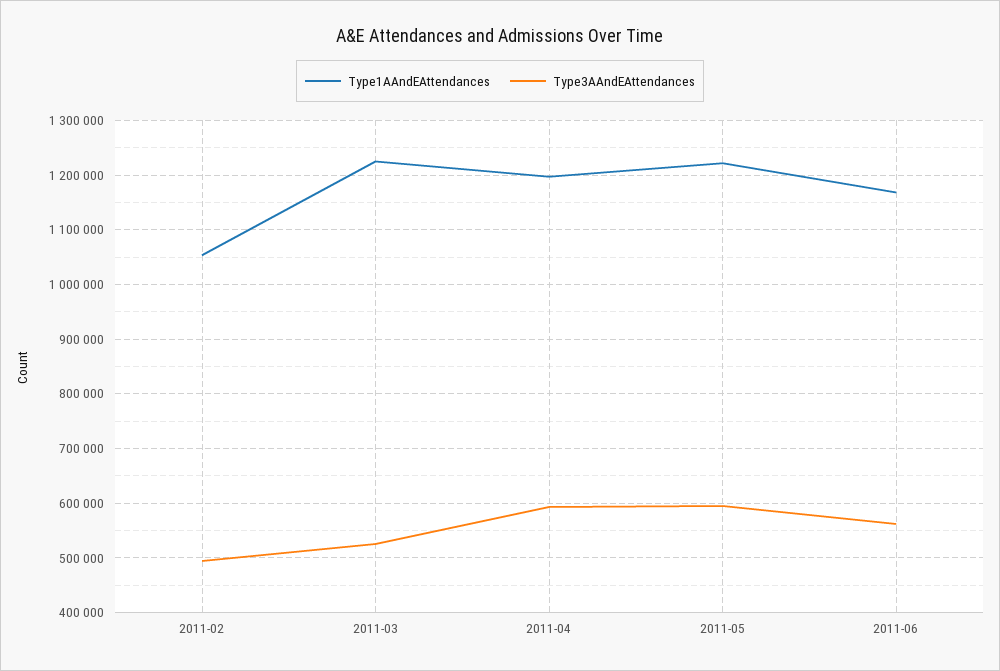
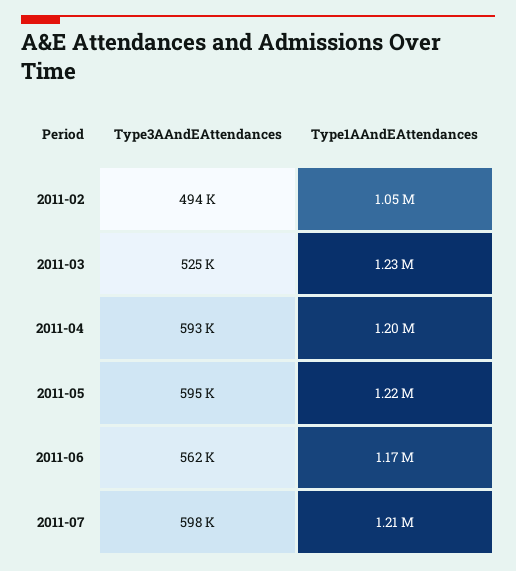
Type3AAndEAttendances, 2011-07: none -> 598000
Type1AAndEAttendances, 2011-07: none -> 1210000

